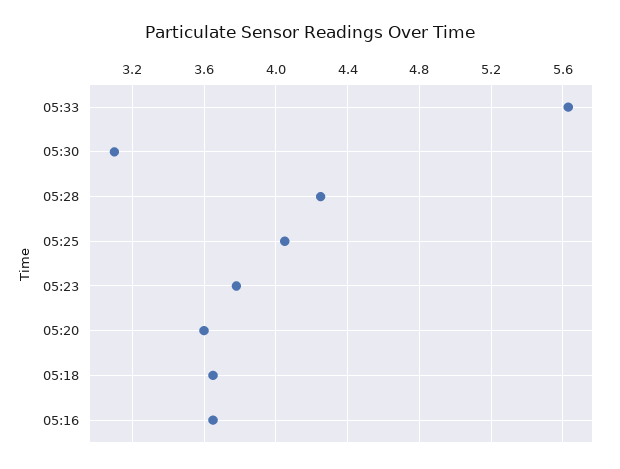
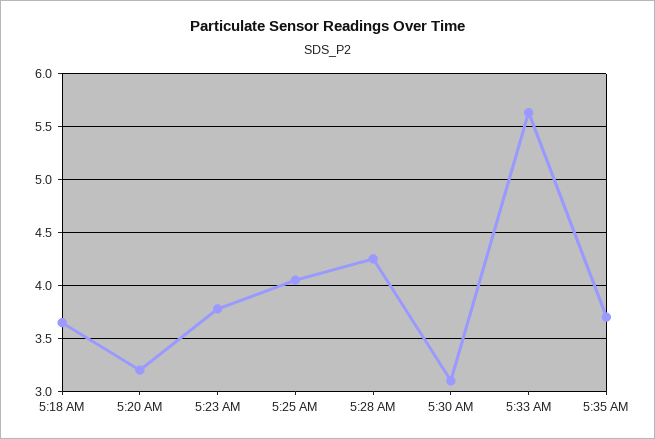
05:20: 3.6 -> 3.2
05:16: 3.65 -> none
5:35 AM: none -> 3.7

